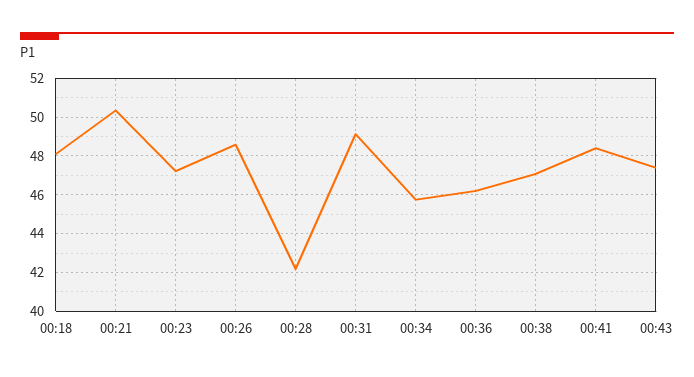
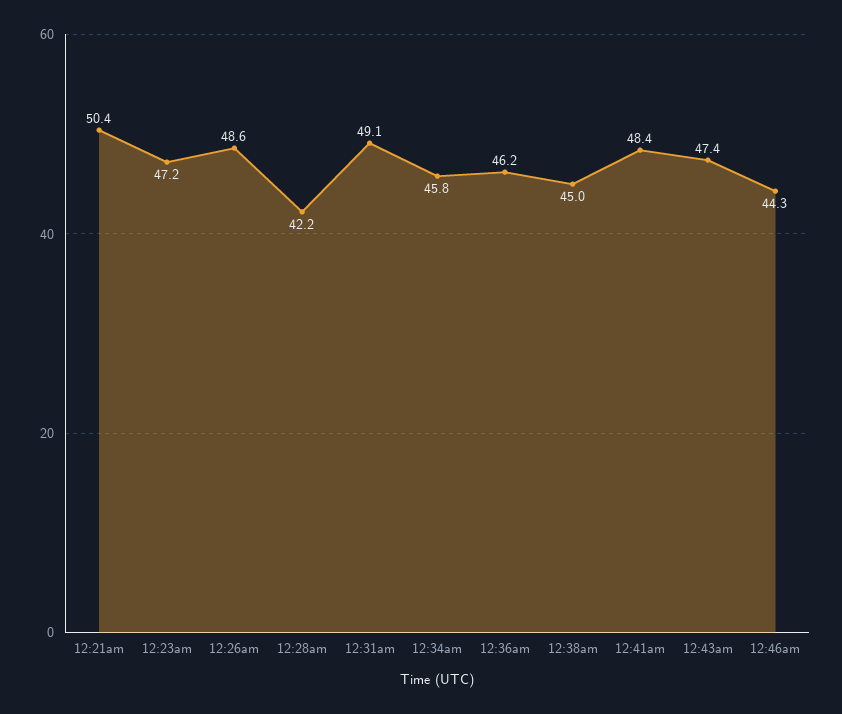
00:18: 48 -> none
00:38: 47 -> 45
12:46am: none -> 44.3

